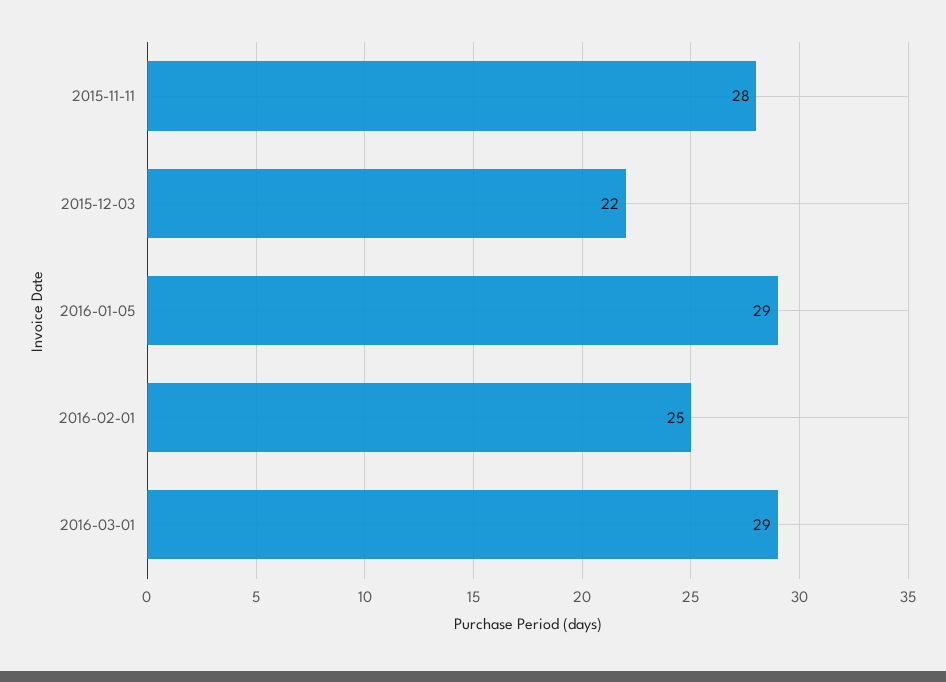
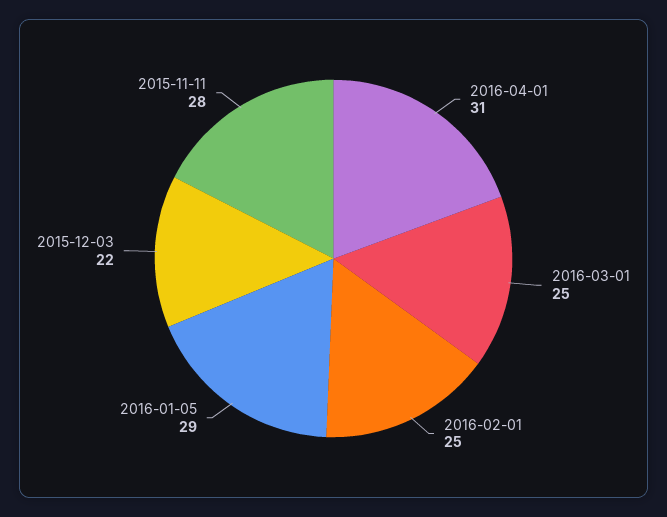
2016-03-01: 29 -> 25
2016-04-01: none -> 31

